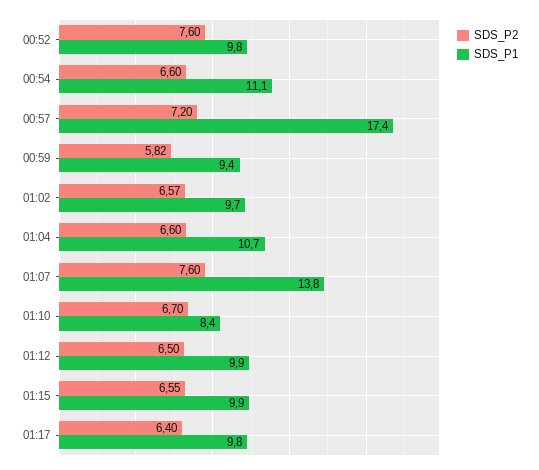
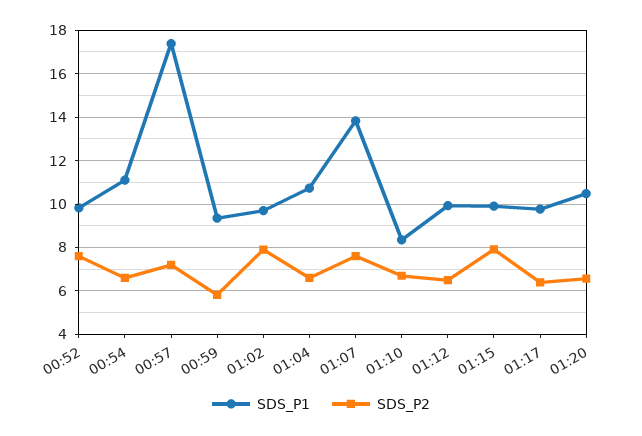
SDS_P2, 01:02: 6.57 -> 8
SDS_P2, 01:15: 6.55 -> 8
SDS_P1, 01:20: none -> 10.5
SDS_P2, 01:20: none -> 6.5

